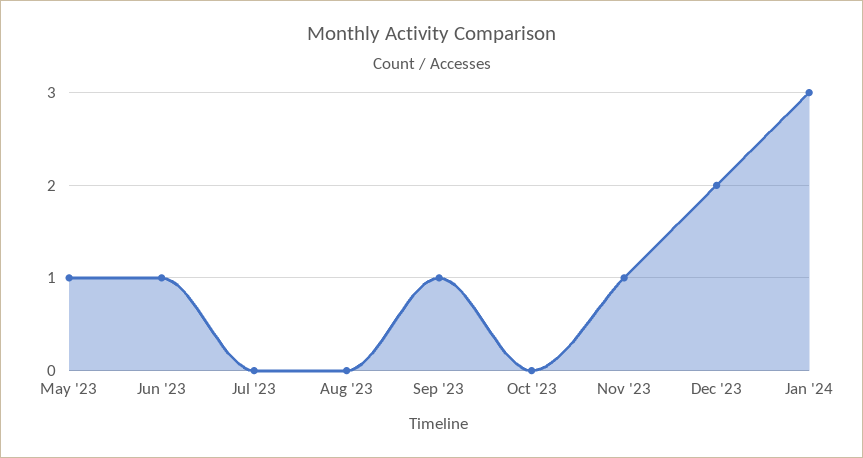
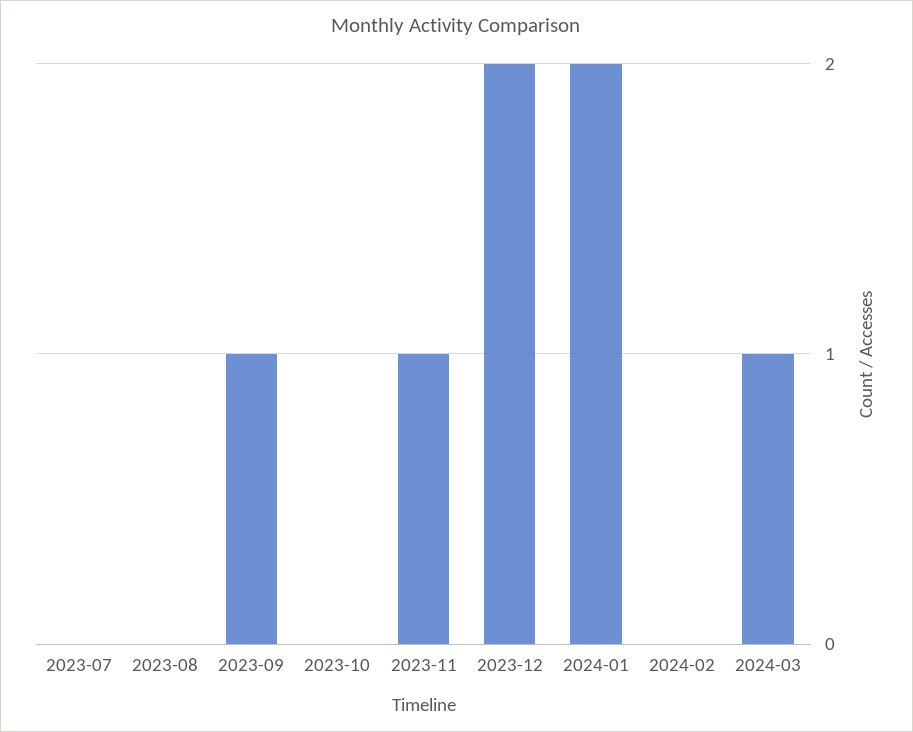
May '23: 1 -> none
Jun '23: 1 -> none
Jan '24: 3 -> 2
2024-02: none -> 0
2024-03: none -> 1

